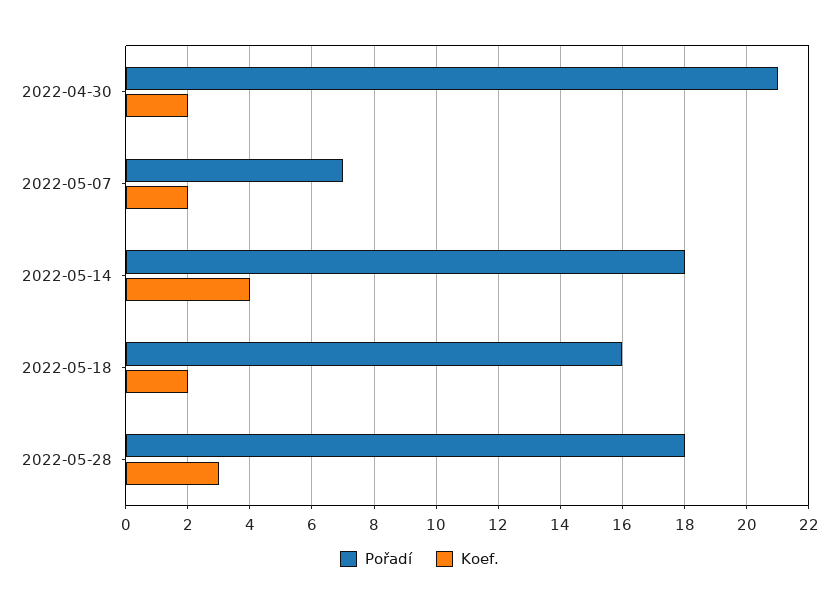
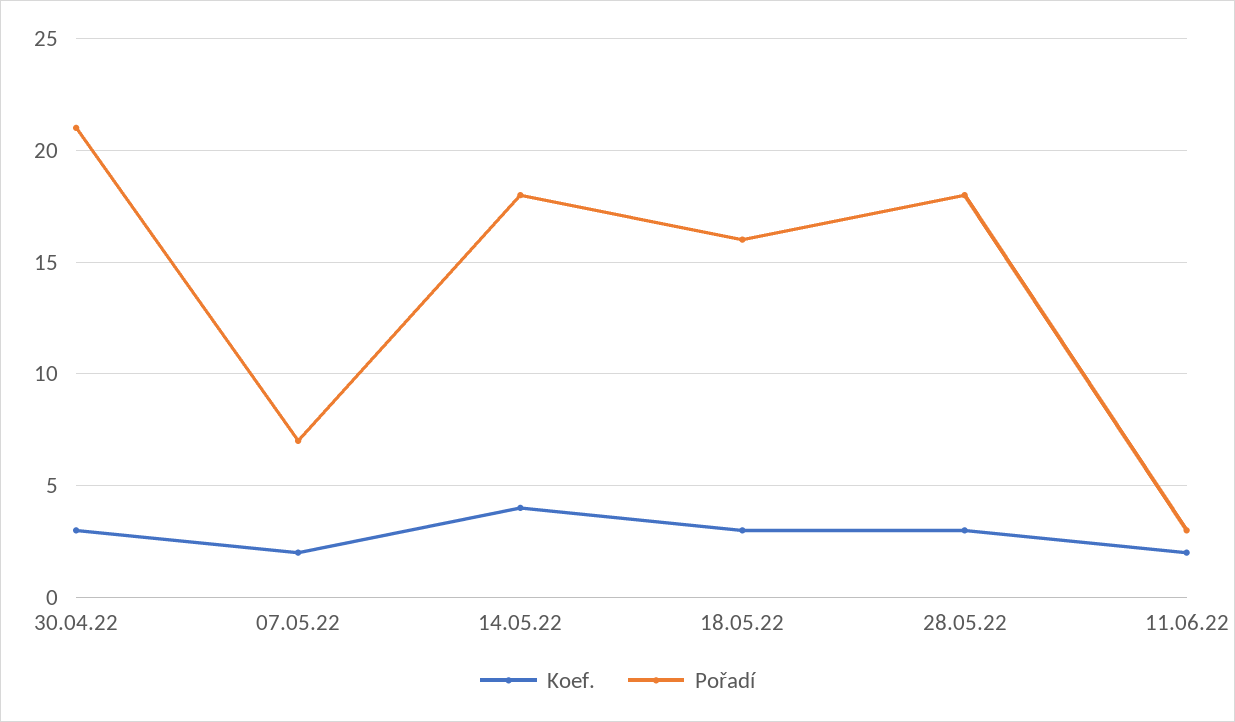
Koef., 2022-04-30: 2 -> 3
Koef., 2022-05-18: 2 -> 3
Koef., 11.06.22: none -> 2
Pořadí, 11.06.22: none -> 3

